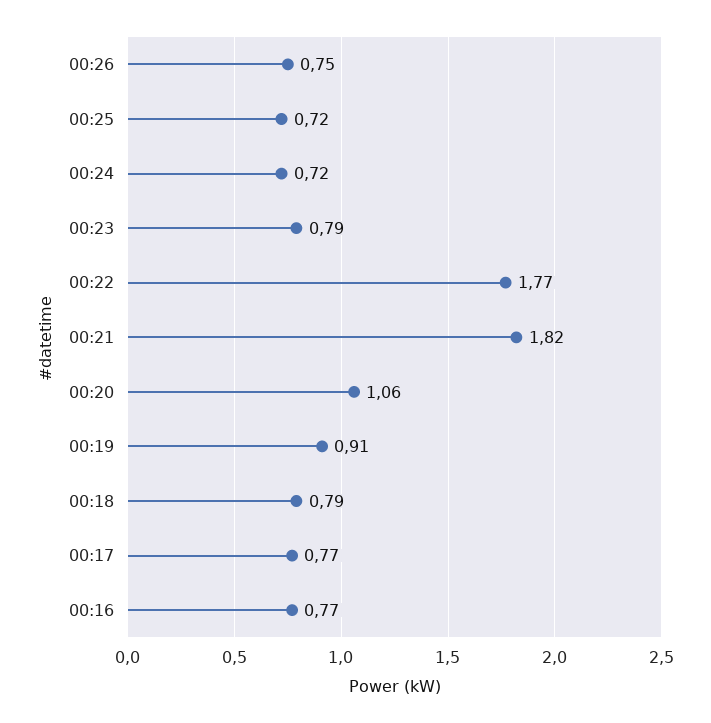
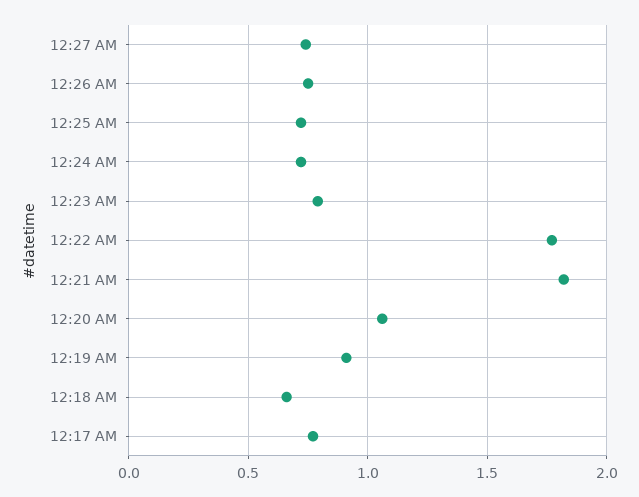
00:18: 0.79 -> 0.65
00:16: 0.77 -> none
12:27 AM: none -> 0.75

